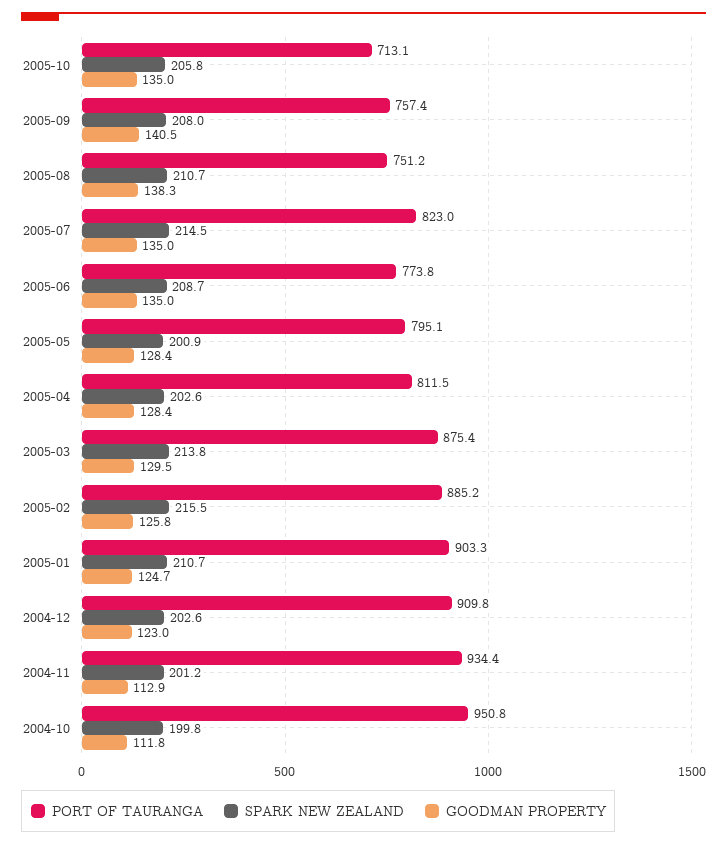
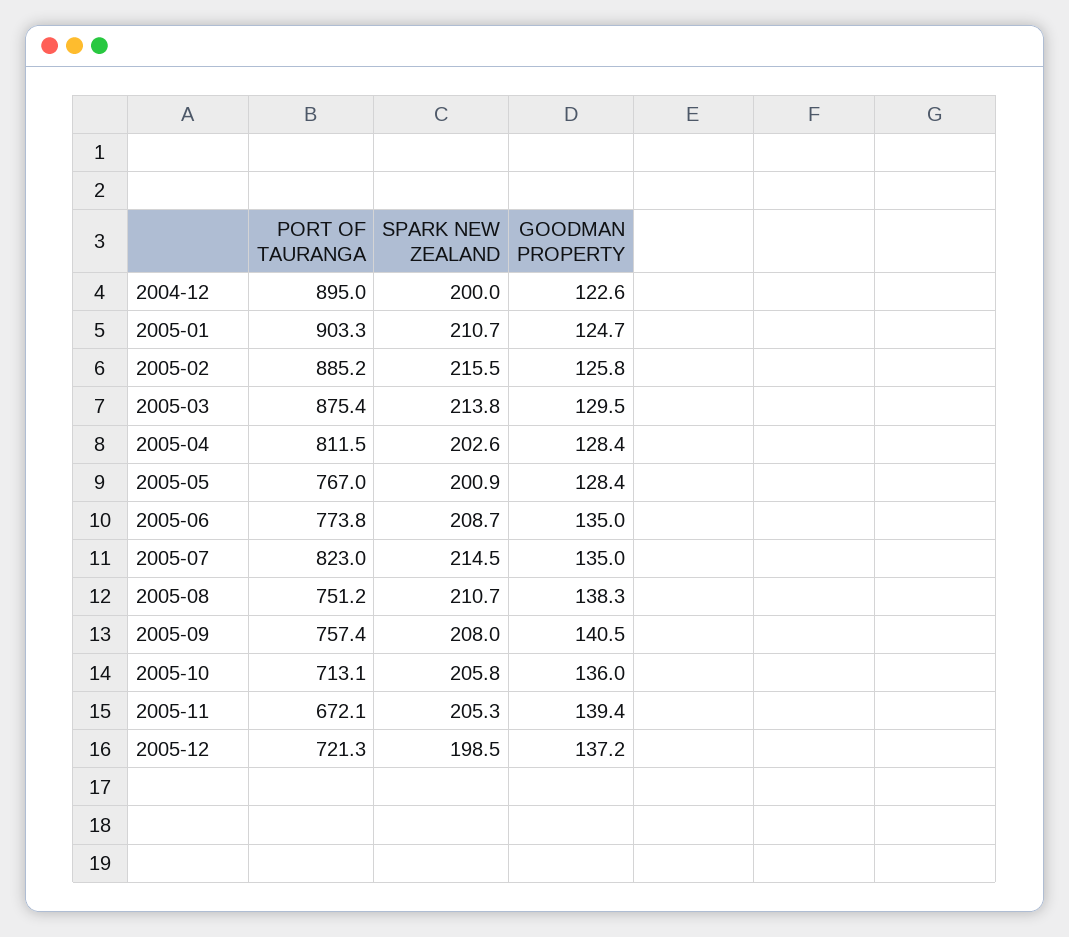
GOODMAN PROPERTY, 2005-10: 135 -> 136
PORT OF TAURANGA, 2005-05: 795.1 -> 767
PORT OF TAURANGA, 2004-12: 909.8 -> 895
SPARK NEW ZEALAND, 2004-12: 202.6 -> 200
GOODMAN PROPERTY, 2004-12: 123 -> 122.6
PORT OF TAURANGA, 2004-11: 934.4 -> none
SPARK NEW ZEALAND, 2004-11: 201.2 -> none
GOODMAN PROPERTY, 2004-11: 112.9 -> none
PORT OF TAURANGA, 2004-10: 950.8 -> none
SPARK NEW ZEALAND, 2004-10: 199.8 -> none
GOODMAN PROPERTY, 2004-10: 111.8 -> none
PORT OF TAURANGA, 2005-11: none -> 672.1
SPARK NEW ZEALAND, 2005-11: none -> 205.3
GOODMAN PROPERTY, 2005-11: none -> 139.4
PORT OF TAURANGA, 2005-12: none -> 721.3
SPARK NEW ZEALAND, 2005-12: none -> 198.5
GOODMAN PROPERTY, 2005-12: none -> 137.2

